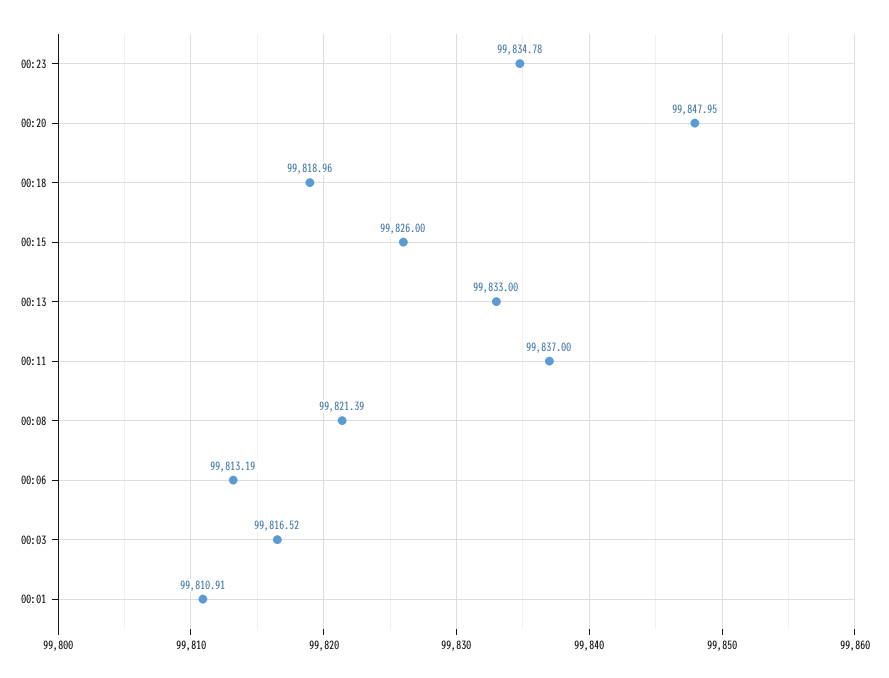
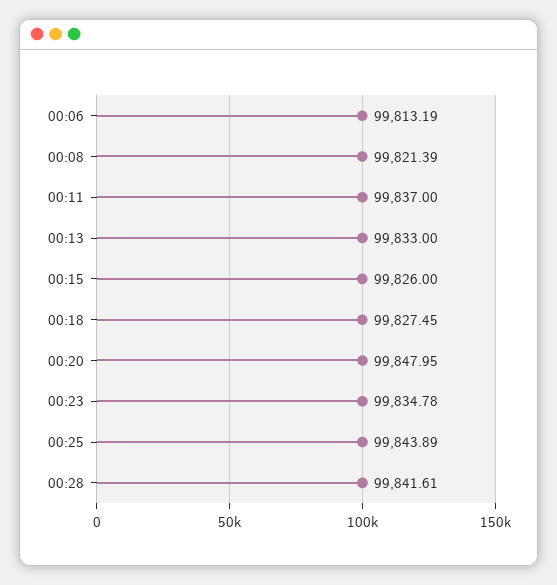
00:18: 99818.96 -> 99827.45
00:03: 99816.52 -> none
00:01: 99810.91 -> none
00:25: none -> 99843.89
00:28: none -> 99841.61

